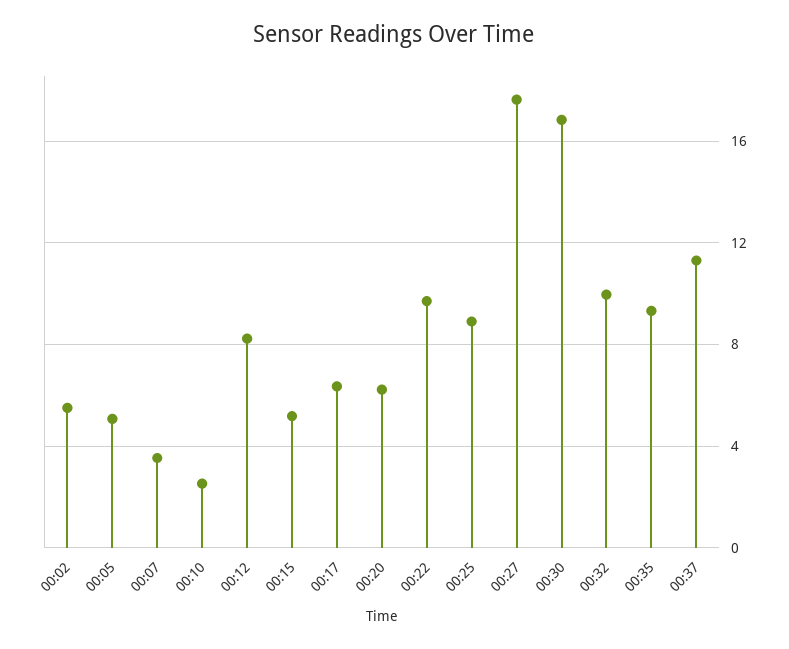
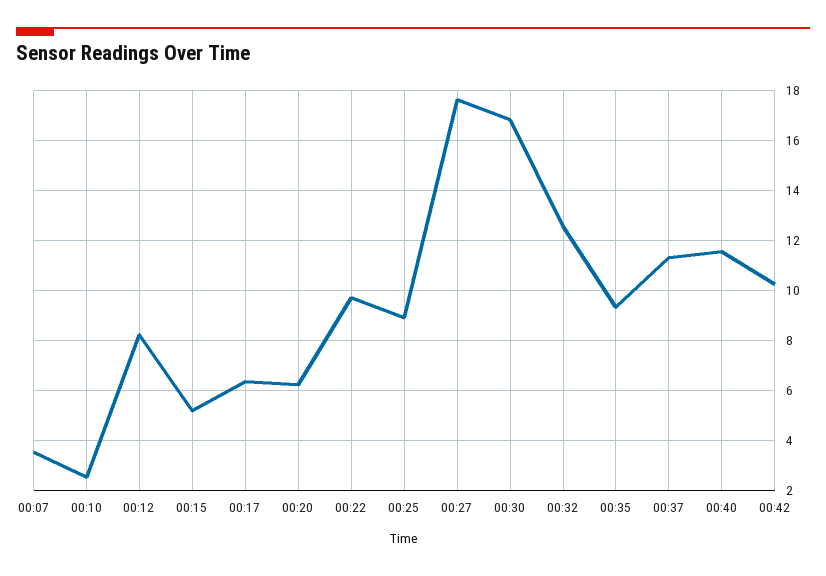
00:02: 5.5 -> none
00:05: 5 -> none
00:32: 10 -> 12.5
00:40: none -> 11.5
00:42: none -> 10.25

